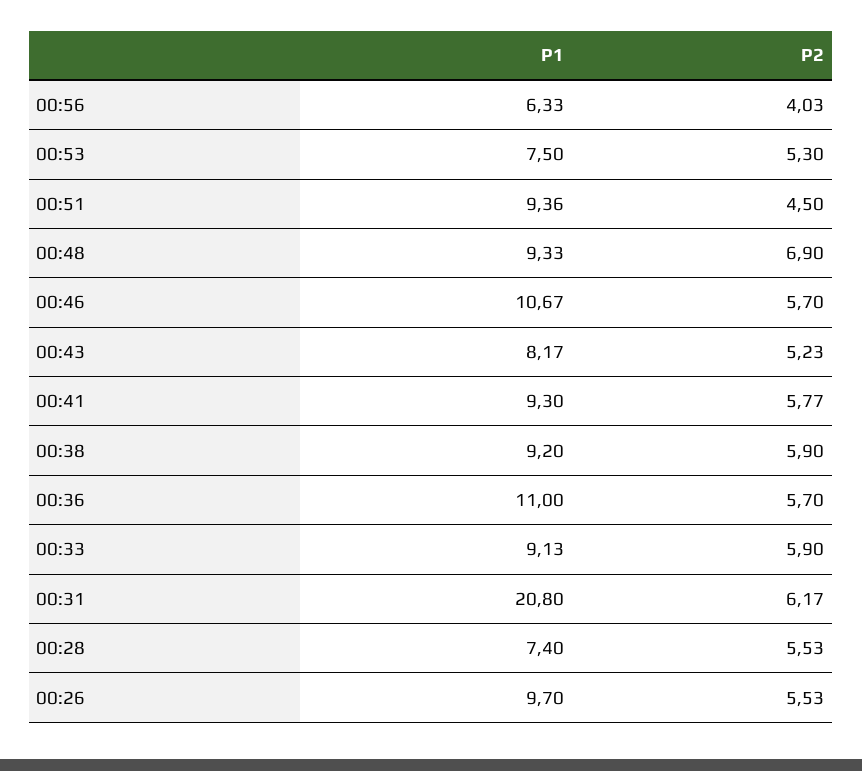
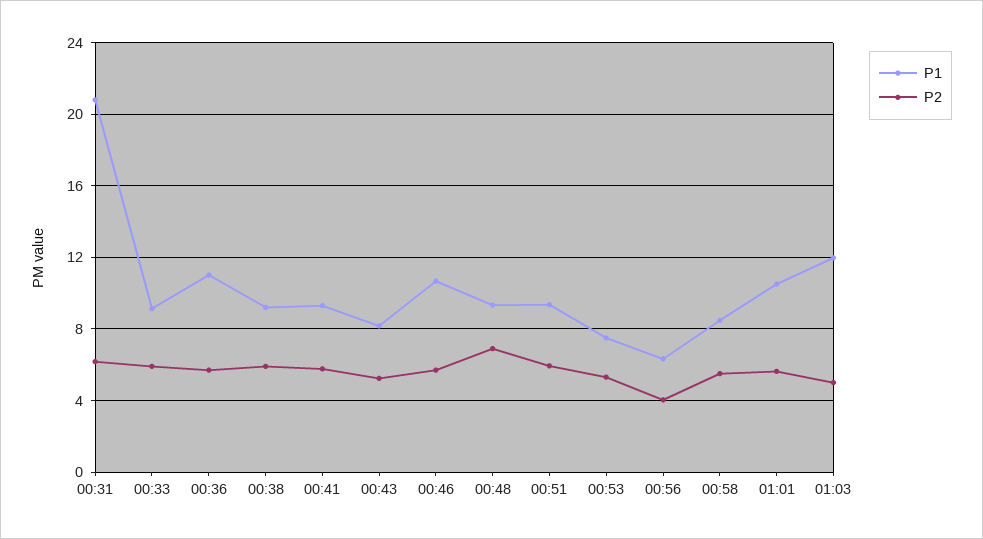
P2, 00:51: 4.5 -> 6
P1, 00:28: 7.4 -> none
P2, 00:28: 5.53 -> none
P1, 00:26: 9.7 -> none
P2, 00:26: 5.53 -> none
P1, 00:58: none -> 8.5
P2, 00:58: none -> 5.5
P1, 01:01: none -> 10.5
P2, 01:01: none -> 5.5
P1, 01:03: none -> 12
P2, 01:03: none -> 5

